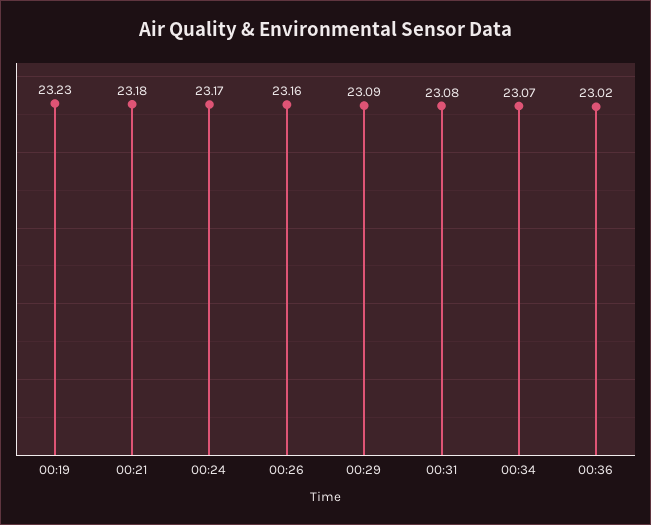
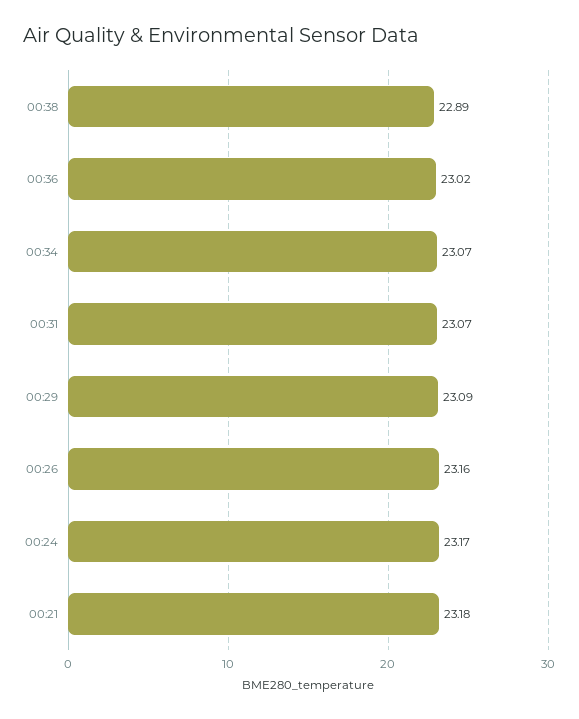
00:19: 23.23 -> none
00:31: 23.08 -> 23.07
00:38: none -> 22.89

